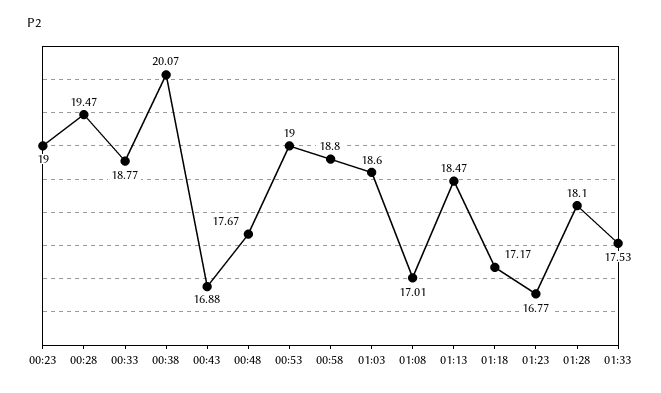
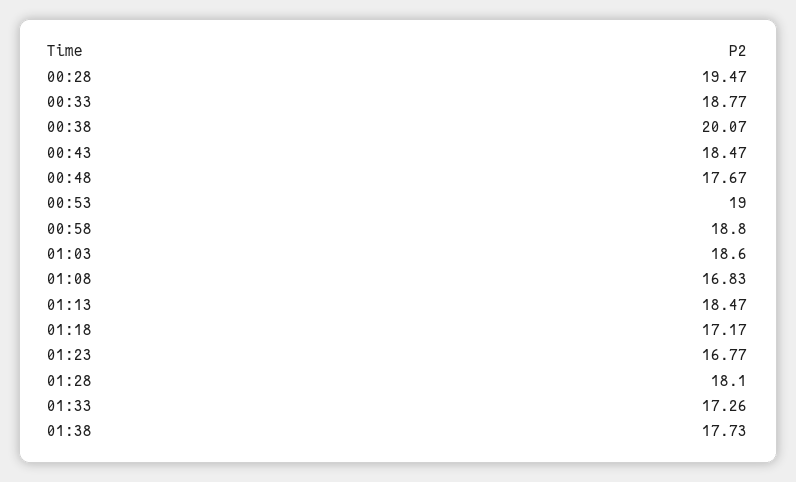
00:23: 19 -> none
00:43: 16.88 -> 18.47
01:08: 17.01 -> 16.83
01:33: 17.53 -> 17.26
01:38: none -> 17.73

